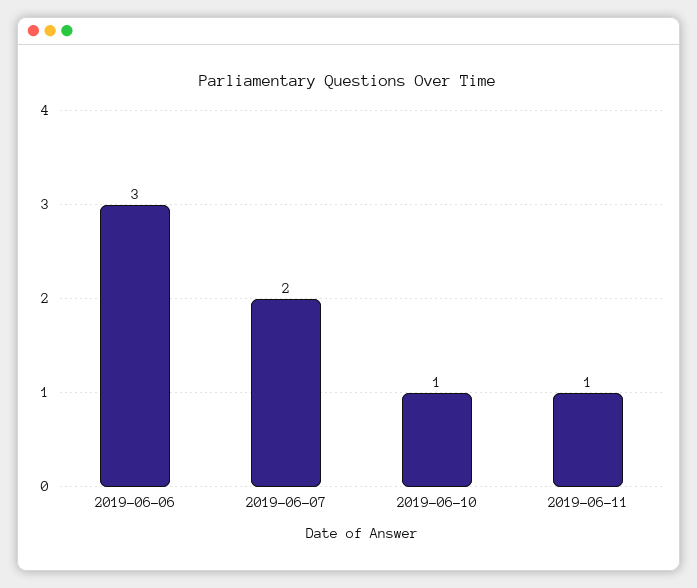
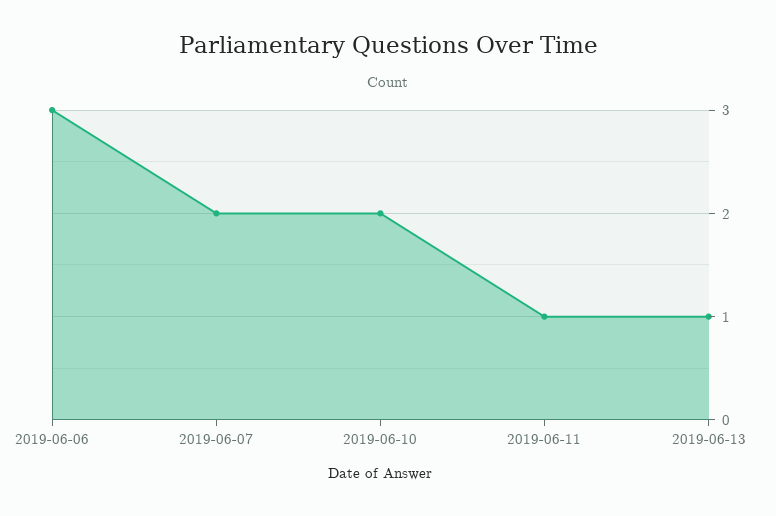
2019-06-10: 1 -> 2
2019-06-13: none -> 1

